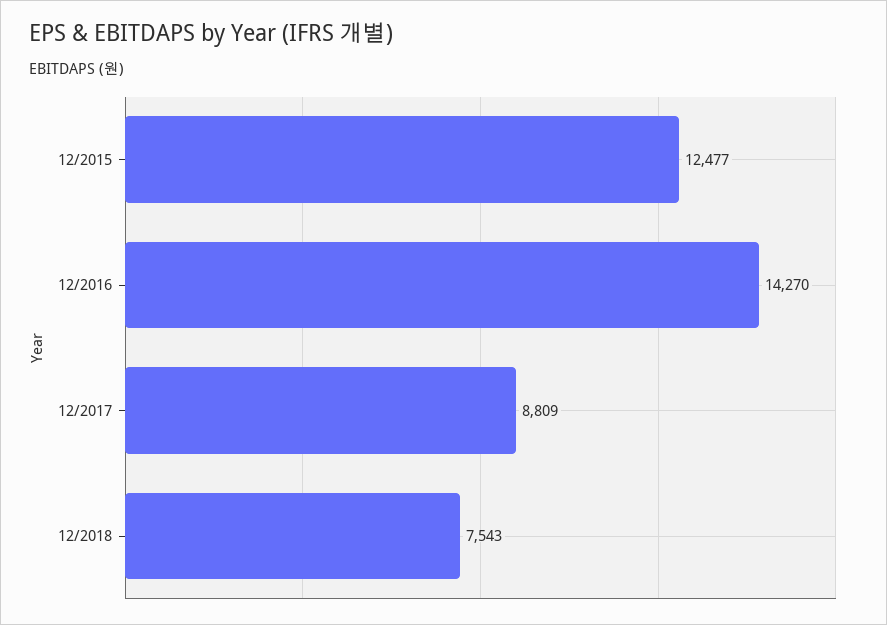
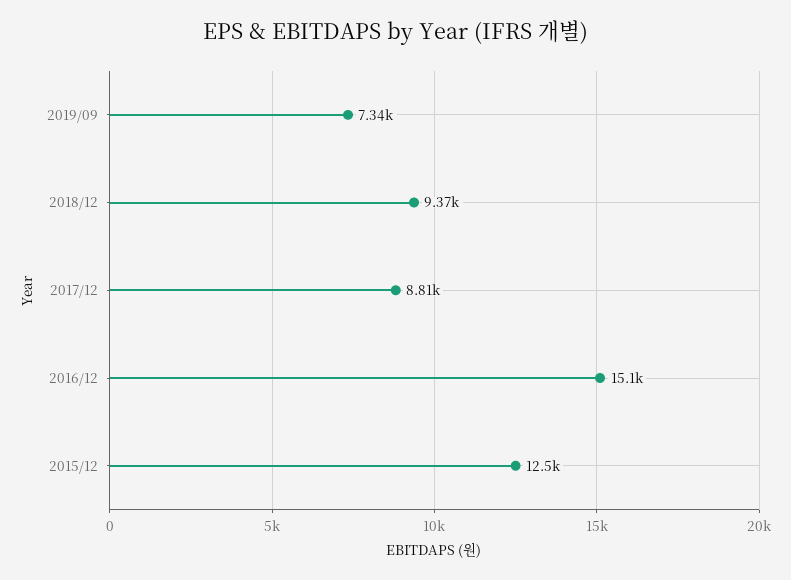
12/2016: 14270 -> 15100
12/2018: 7543 -> 9370
2019/09: none -> 7340

